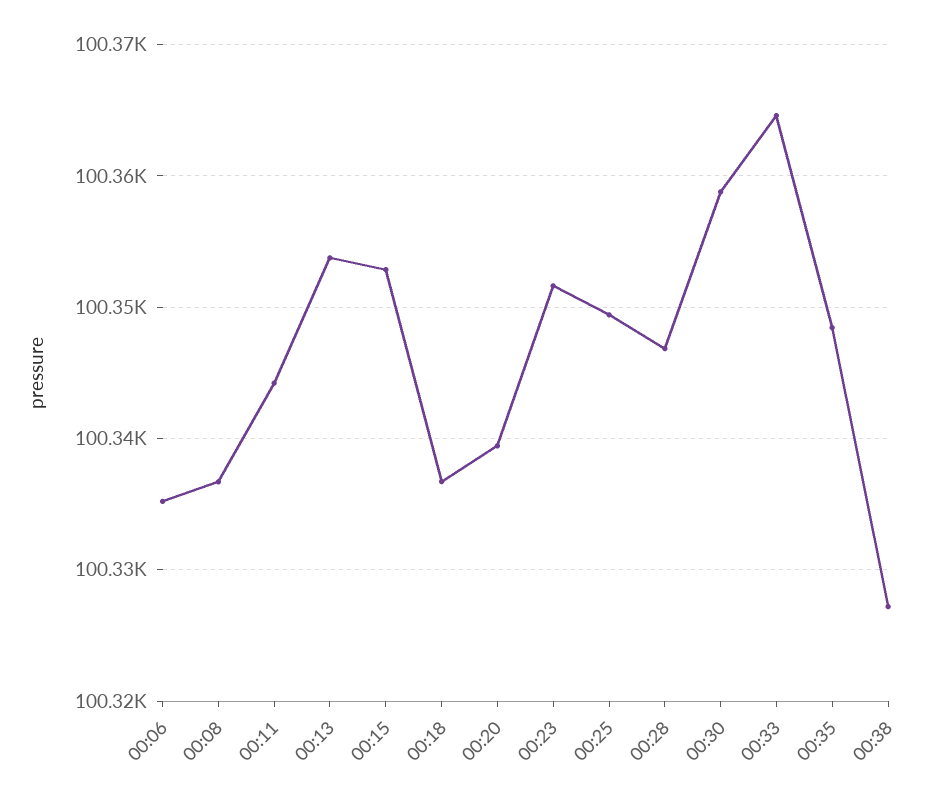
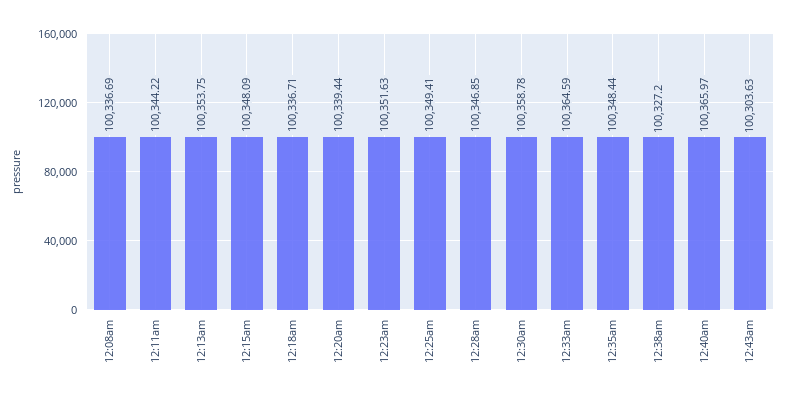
00:06: 100335 -> none
00:15: 100353 -> 100348.09
12:40am: none -> 100365.97
12:43am: none -> 100303.63

